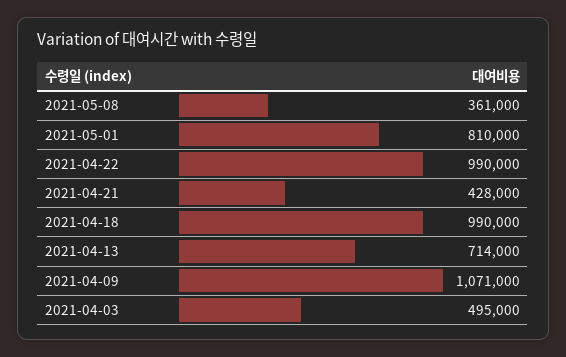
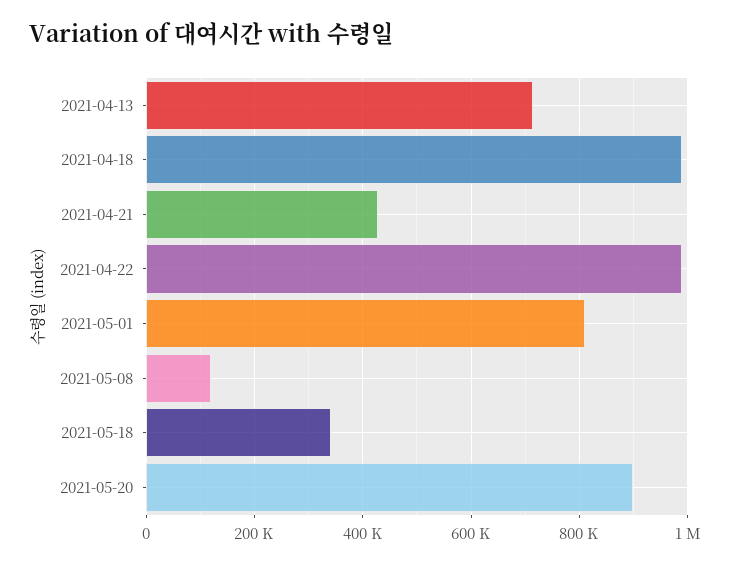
2021-05-08: 361000 -> 120000
2021-04-09: 1071000 -> none
2021-04-03: 495000 -> none
2021-05-18: none -> 340000
2021-05-20: none -> 900000

